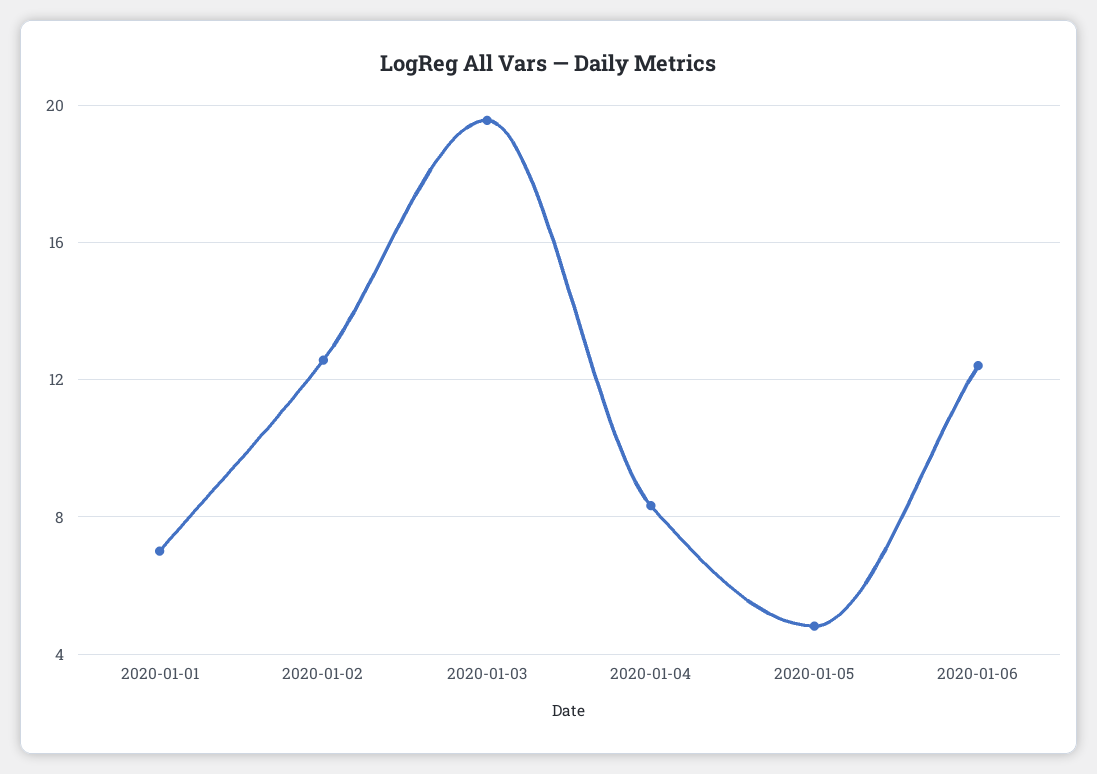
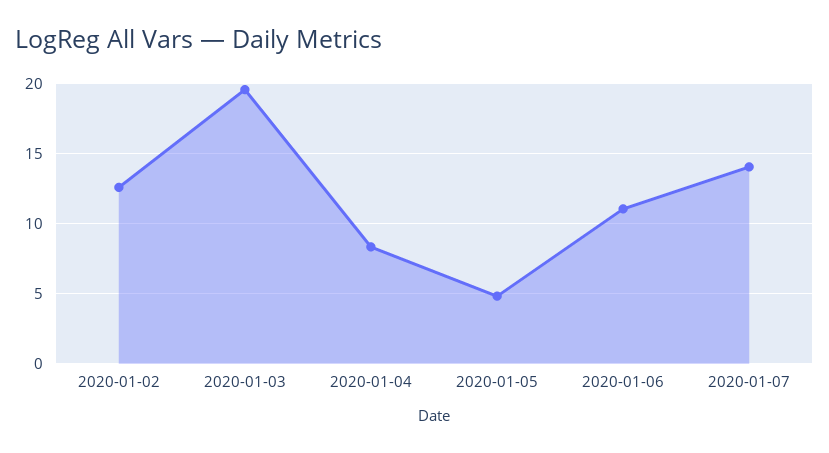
2020-01-01: 7 -> none
2020-01-06: 12.5 -> 11
2020-01-07: none -> 14

